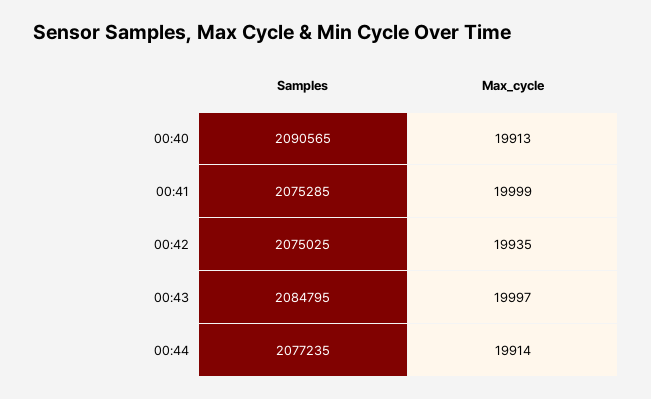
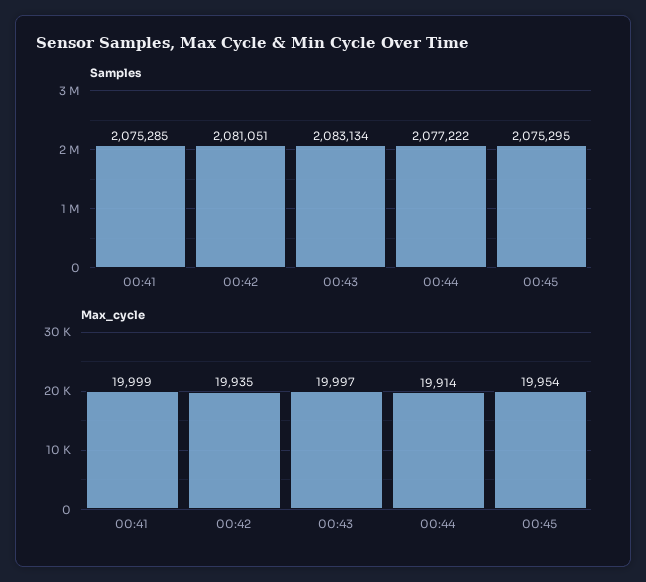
Samples, 00:40: 2090565 -> none
Max_cycle, 00:40: 19913 -> none
Samples, 00:42: 2075025 -> 2081051
Samples, 00:43: 2084795 -> 2083134
Samples, 00:44: 2077235 -> 2077222
Samples, 00:45: none -> 2075295
Max_cycle, 00:45: none -> 19954

